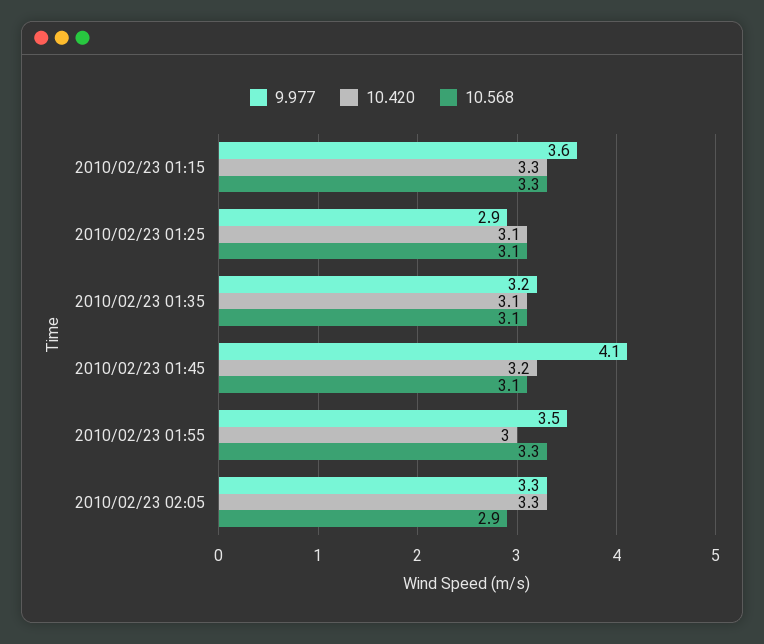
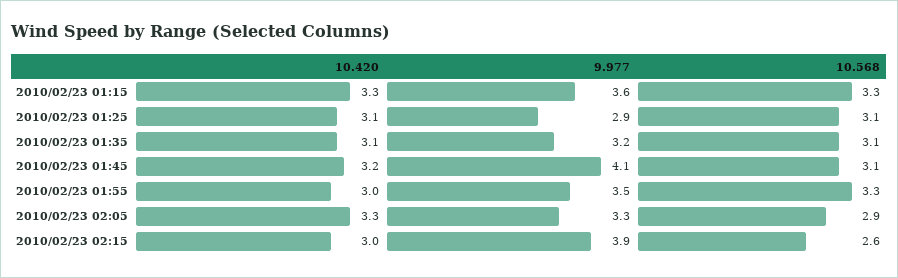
10.420, 2010/02/23 02:15: none -> 3
9.977, 2010/02/23 02:15: none -> 3.9
10.568, 2010/02/23 02:15: none -> 2.6

